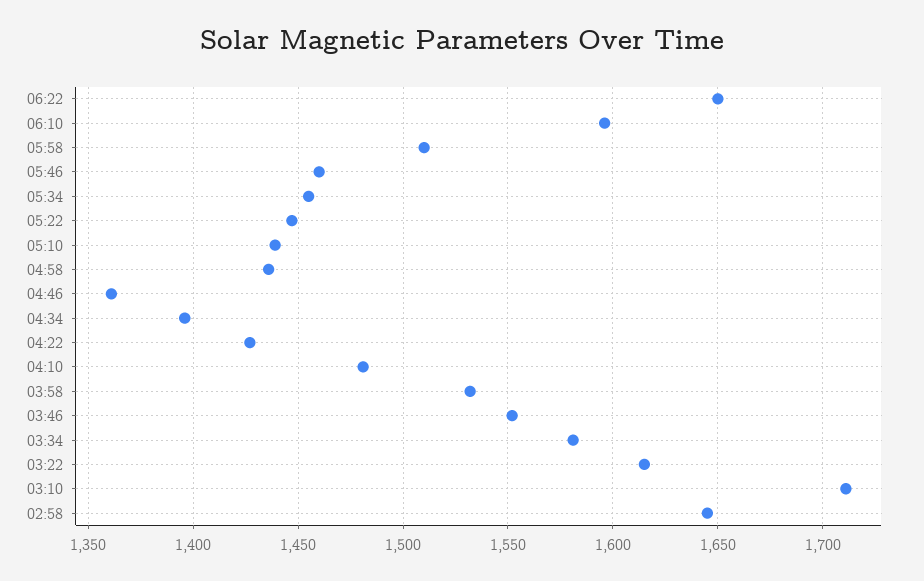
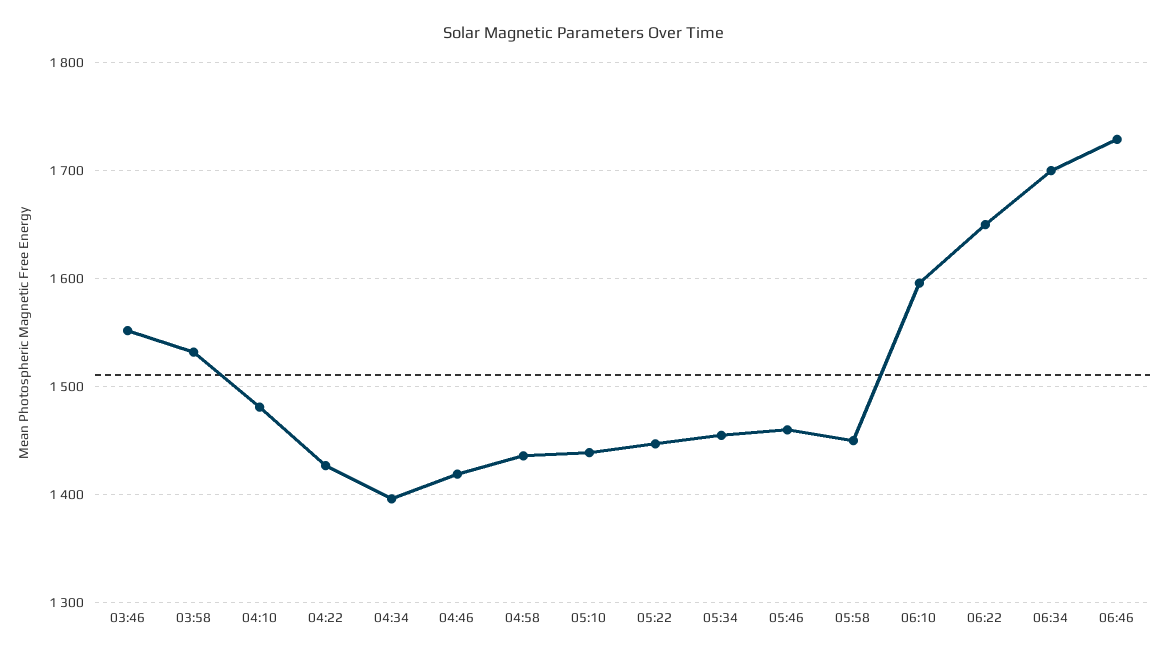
05:58: 1510 -> 1450
04:46: 1360 -> 1420
03:34: 1580 -> none
03:22: 1615 -> none
03:10: 1710 -> none
02:58: 1645 -> none
06:34: none -> 1700
06:46: none -> 1730

